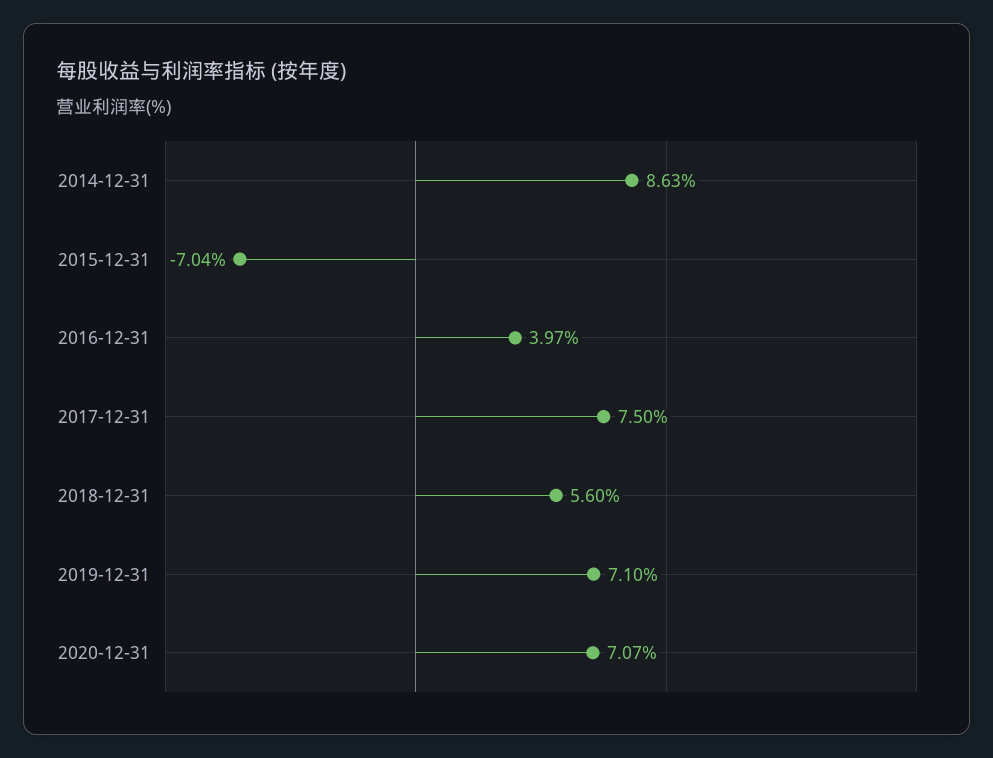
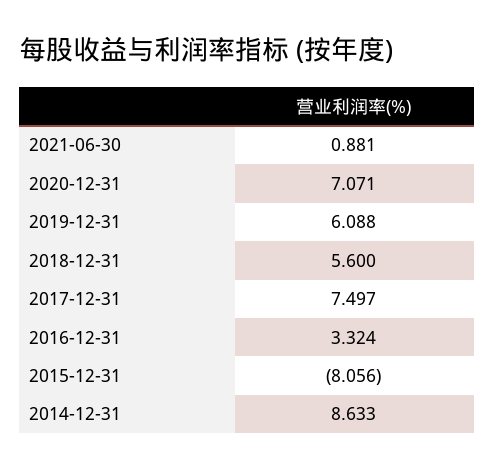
2015-12-31: -7.04 -> -8.056
2016-12-31: 3.97 -> 3.324
2019-12-31: 7.1 -> 6.088
2021-06-30: none -> 0.881

